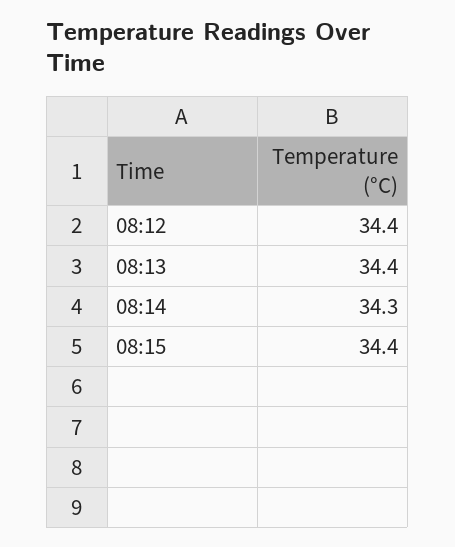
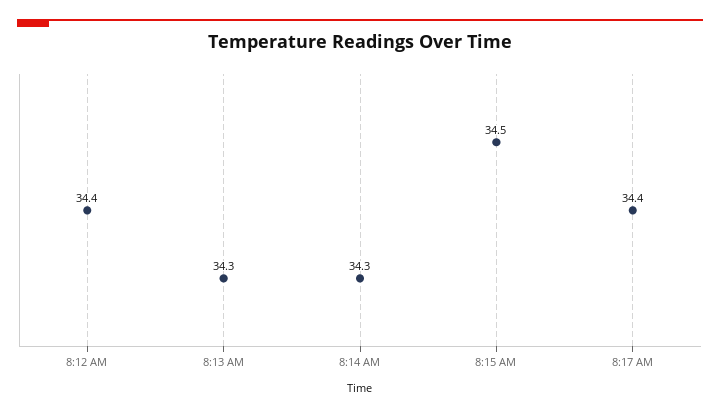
08:13: 34.4 -> 34.3
08:15: 34.4 -> 34.5
8:17 AM: none -> 34.4

